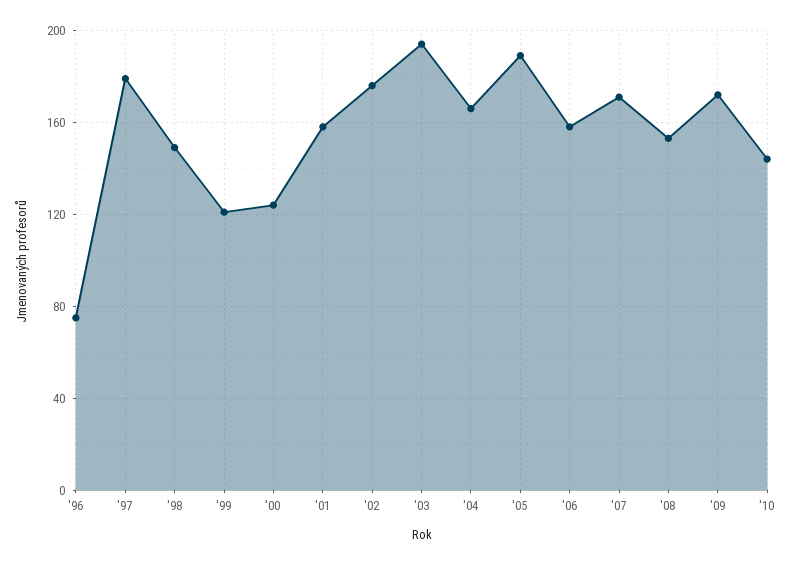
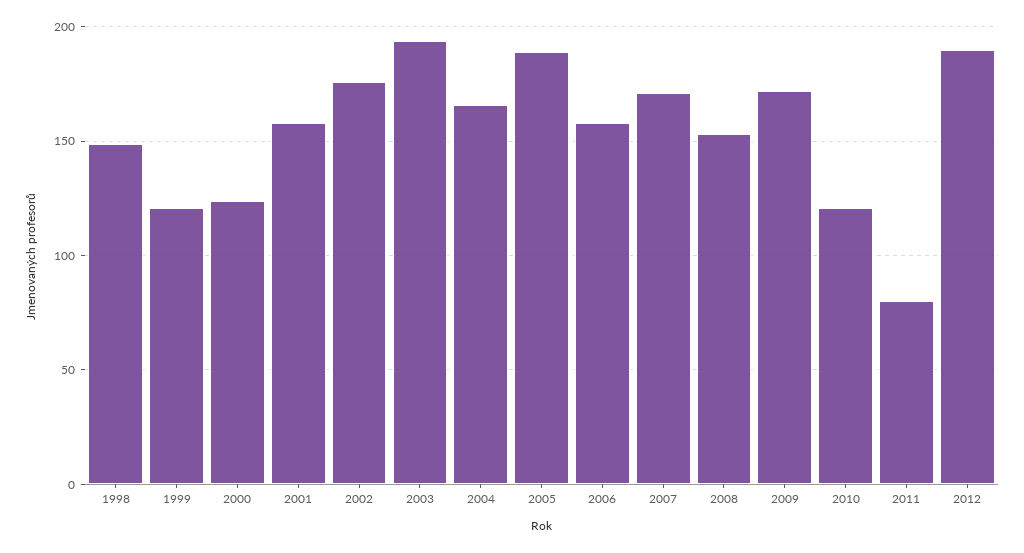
'96: 75 -> none
'97: 180 -> none
'10: 145 -> 120
2011: none -> 80
2012: none -> 190

